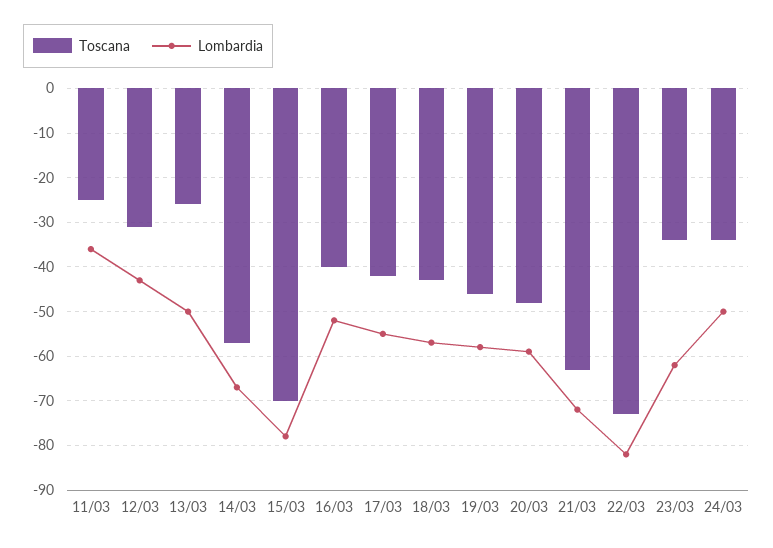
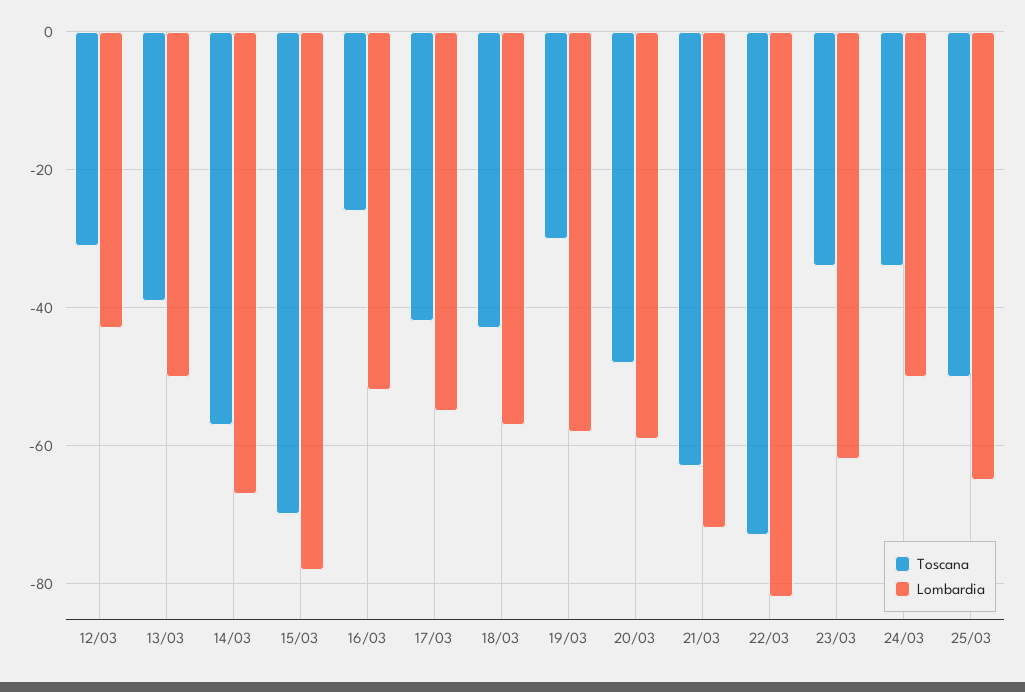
Toscana, 11/03: -25 -> none
Lombardia, 11/03: -35 -> none
Toscana, 13/03: -25 -> -40
Toscana, 16/03: -40 -> -25
Toscana, 19/03: -45 -> -30
Toscana, 25/03: none -> -50
Lombardia, 25/03: none -> -65

